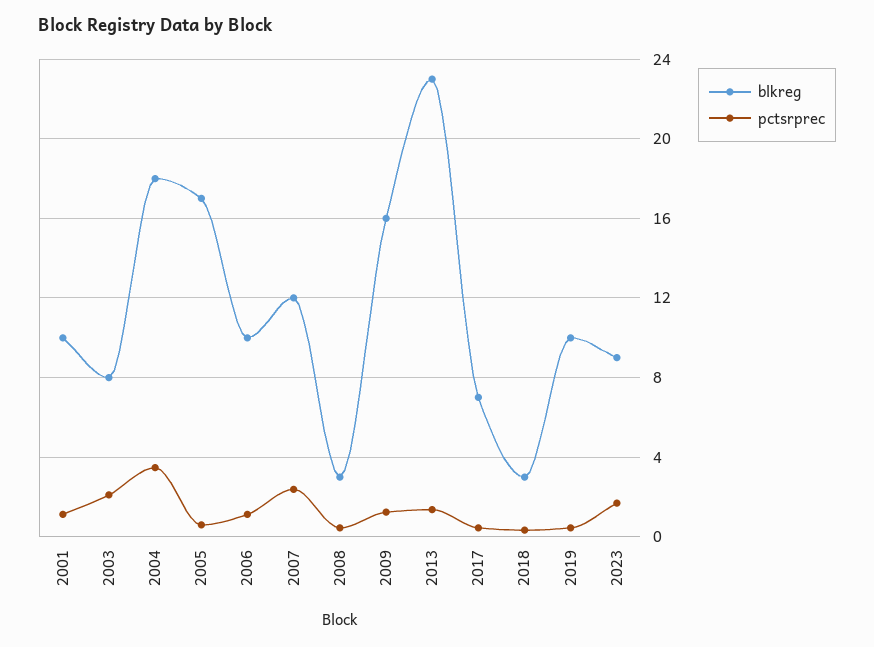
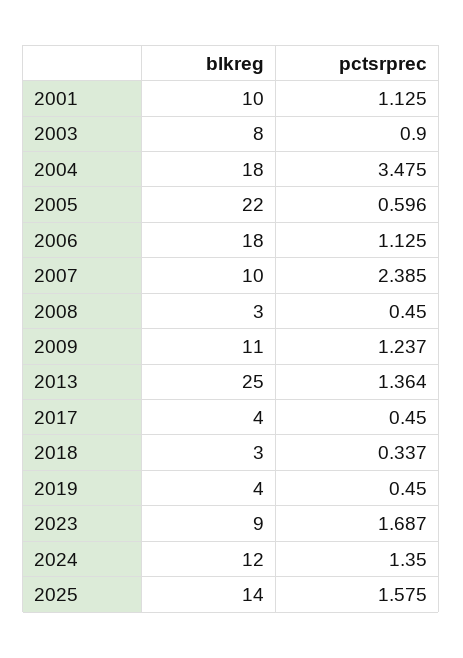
pctsrprec, 2003: 2 -> 0.9
blkreg, 2005: 17 -> 22
blkreg, 2006: 10 -> 18
blkreg, 2007: 12 -> 10
blkreg, 2009: 16 -> 11
blkreg, 2013: 23 -> 25
blkreg, 2017: 7 -> 4
blkreg, 2019: 10 -> 4
blkreg, 2024: none -> 12
pctsrprec, 2024: none -> 1.35
blkreg, 2025: none -> 14
pctsrprec, 2025: none -> 1.575

